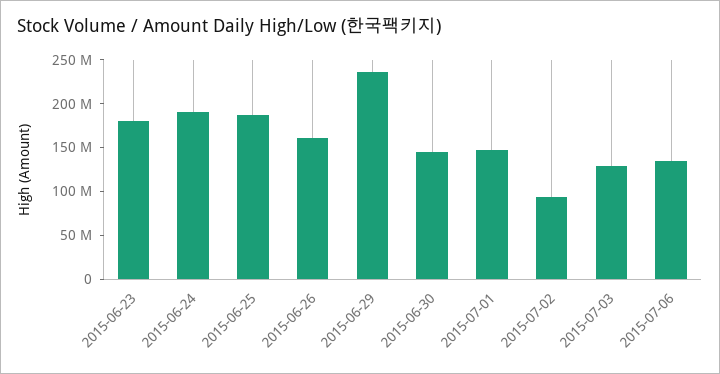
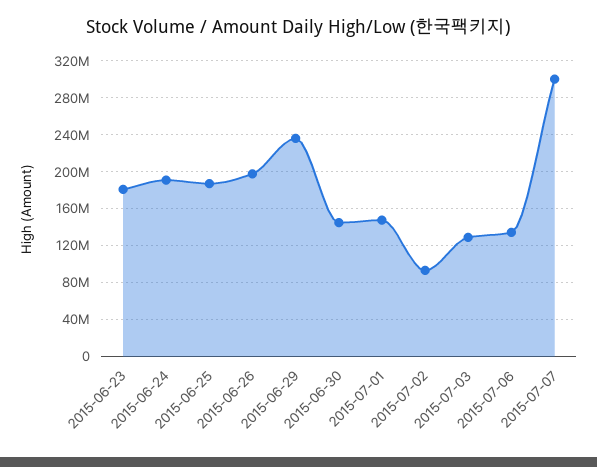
2015-06-26: 160000000 -> 200000000
2015-07-07: none -> 300000000

